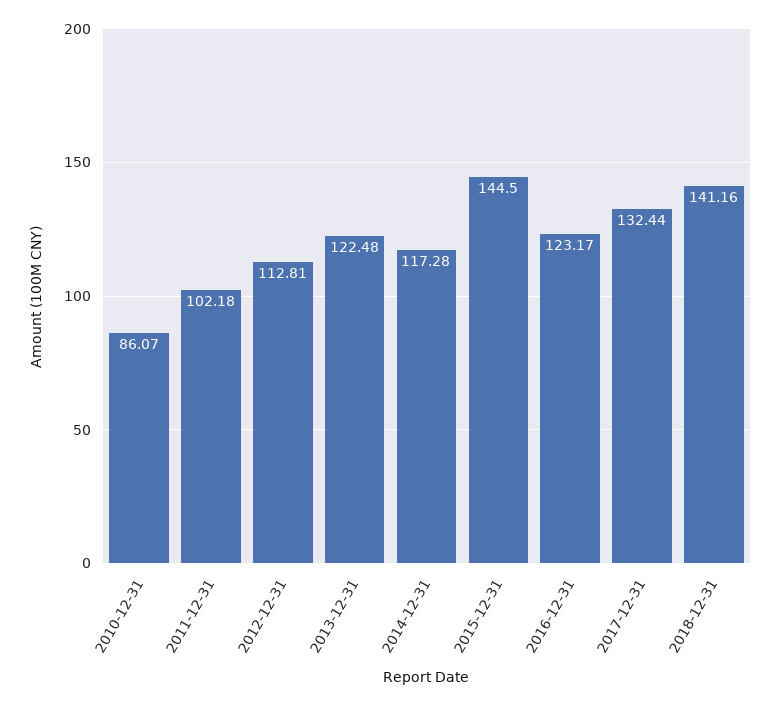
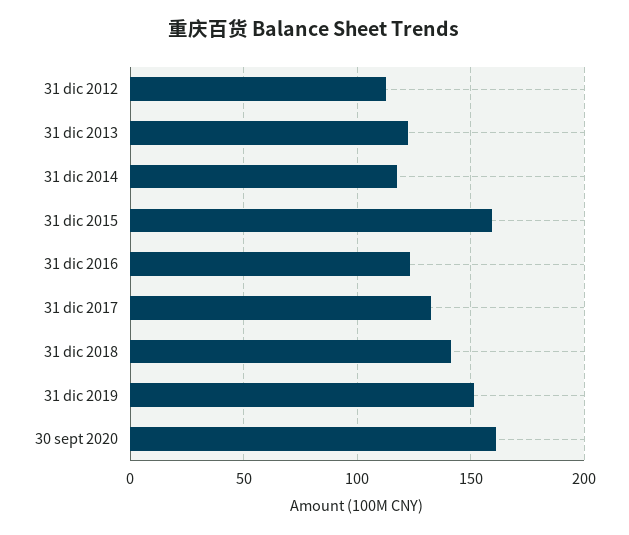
2010-12-31: 86.07 -> none
2011-12-31: 102.18 -> none
2015-12-31: 144.5 -> 160
31 dic 2019: none -> 150
30 sept 2020: none -> 160

